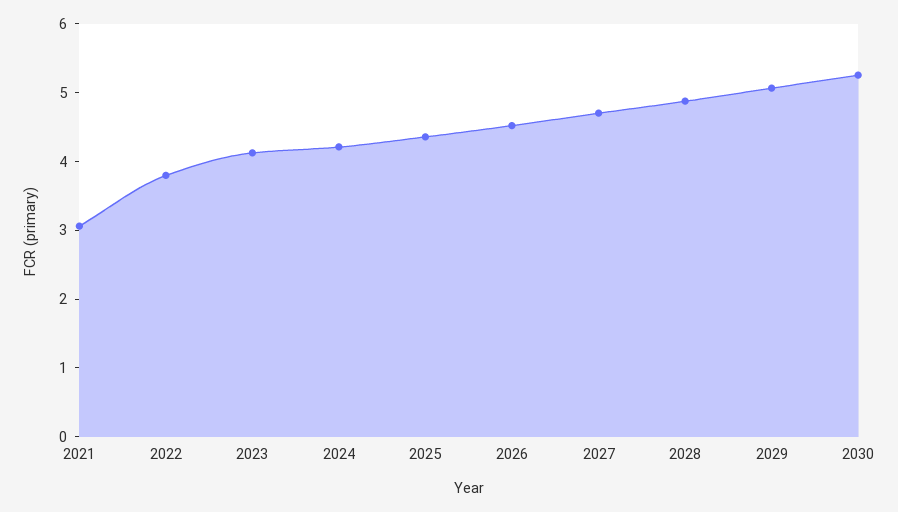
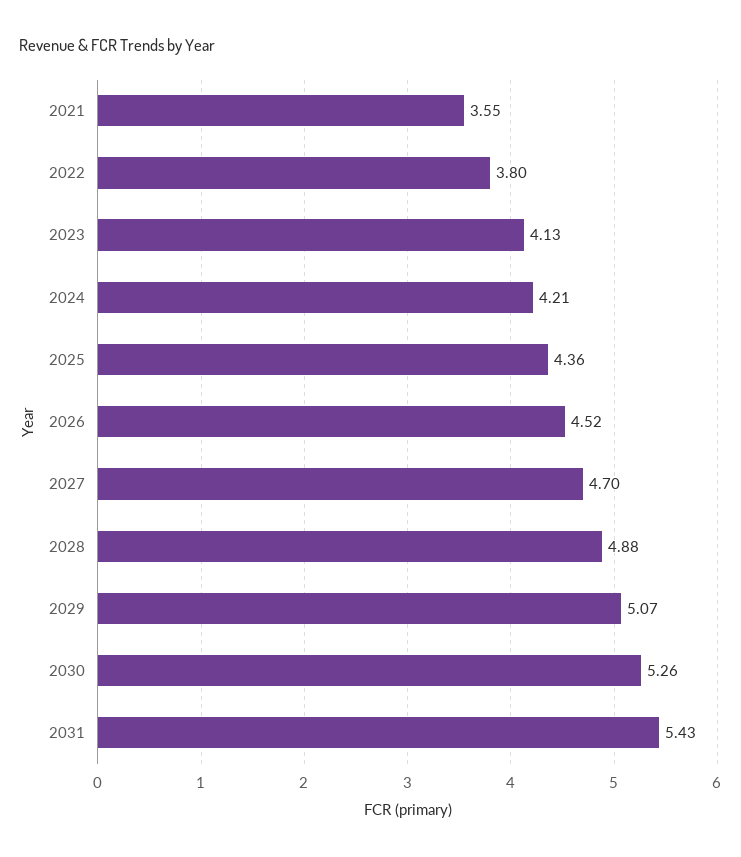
2021: 3 -> 3.55
2031: none -> 5.43

